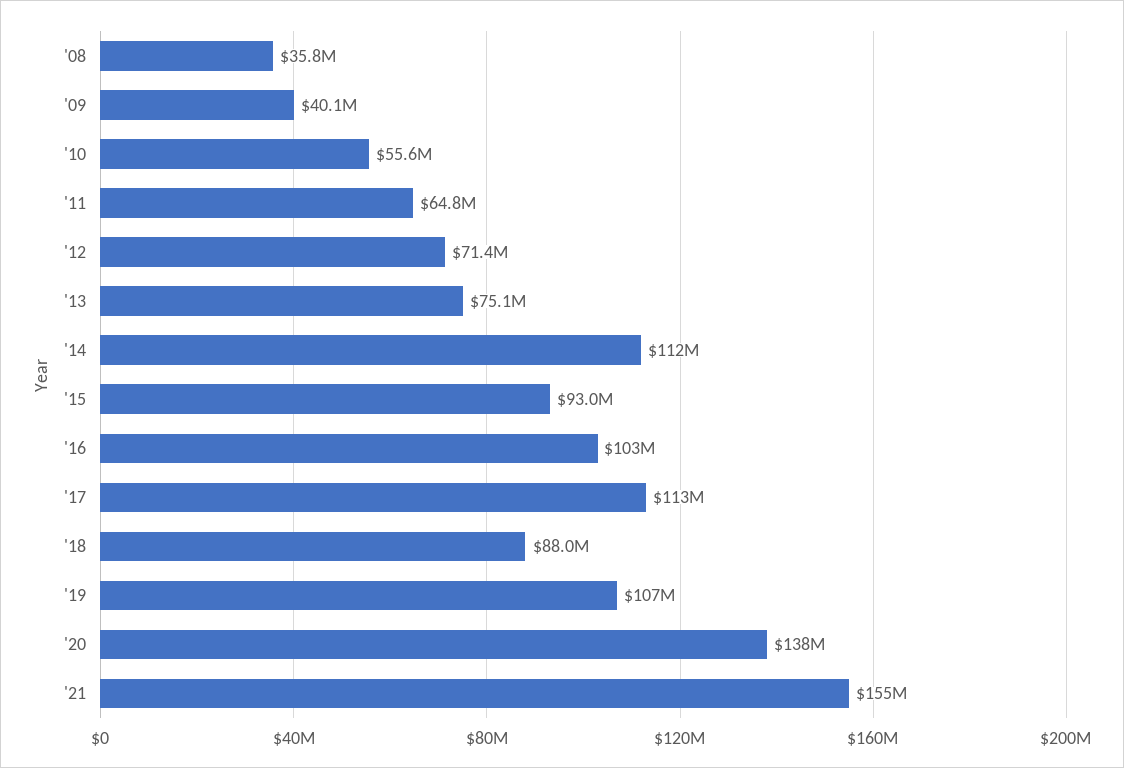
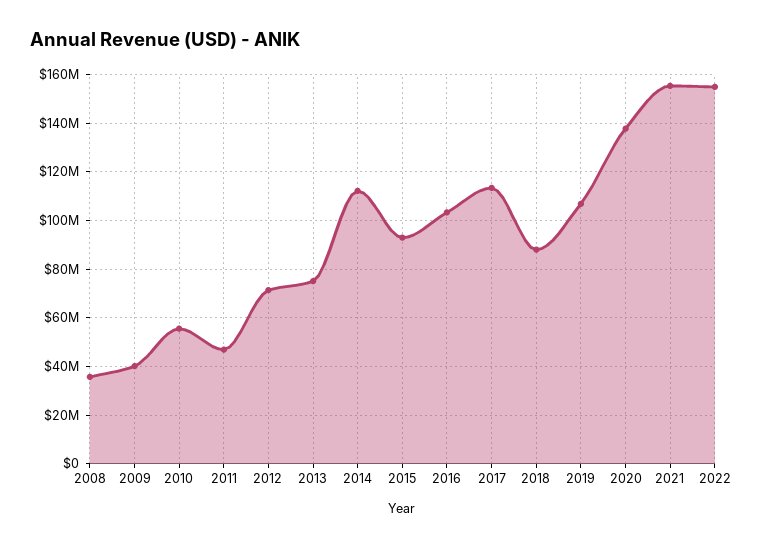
'11: 64800000 -> 47500000
2022: none -> 155000000

